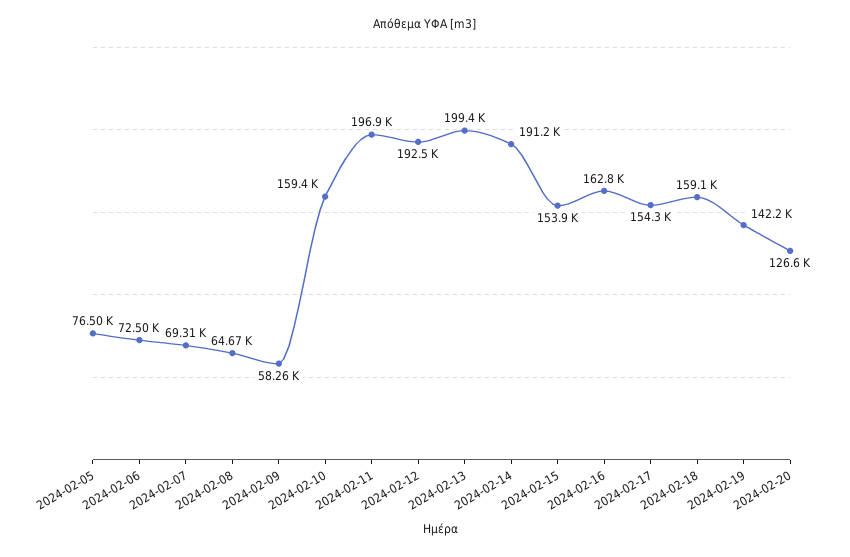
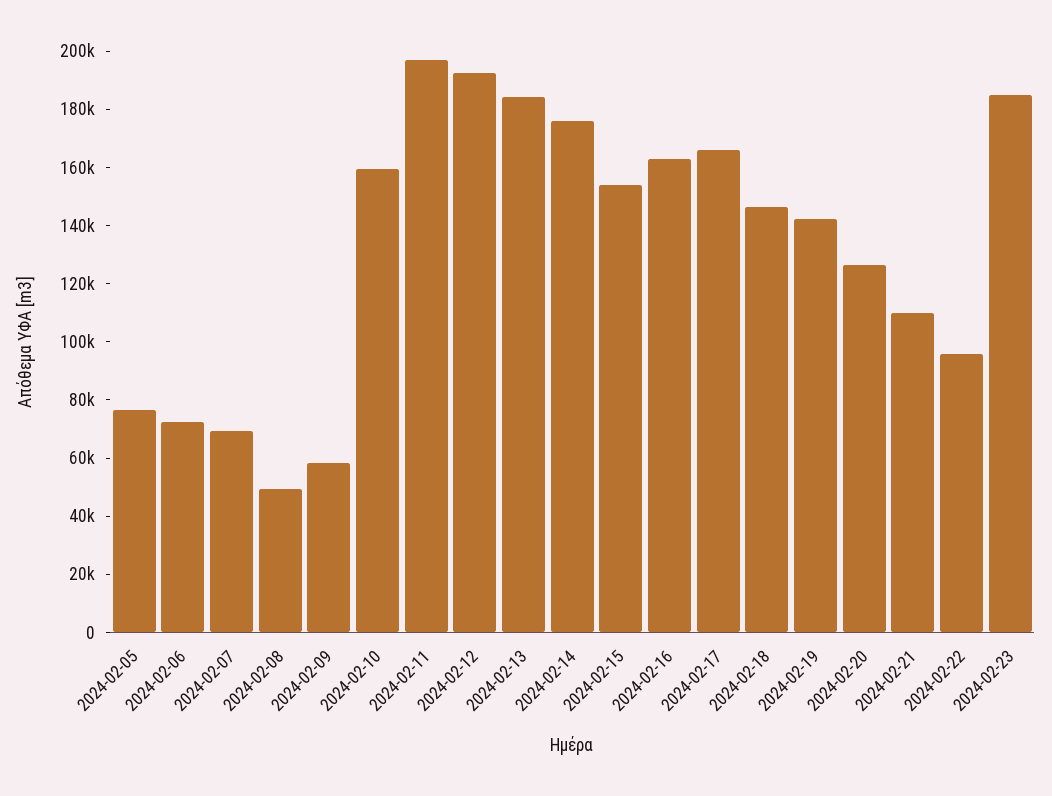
2024-02-08: 64670 -> 50000
2024-02-13: 199400 -> 185000
2024-02-14: 191200 -> 175000
2024-02-17: 154300 -> 165000
2024-02-18: 159100 -> 145000
2024-02-21: none -> 110000
2024-02-22: none -> 95000
2024-02-23: none -> 185000

